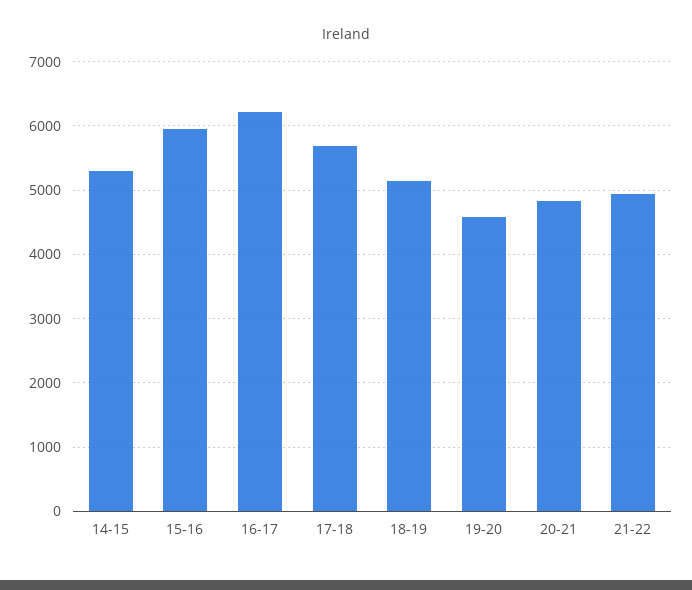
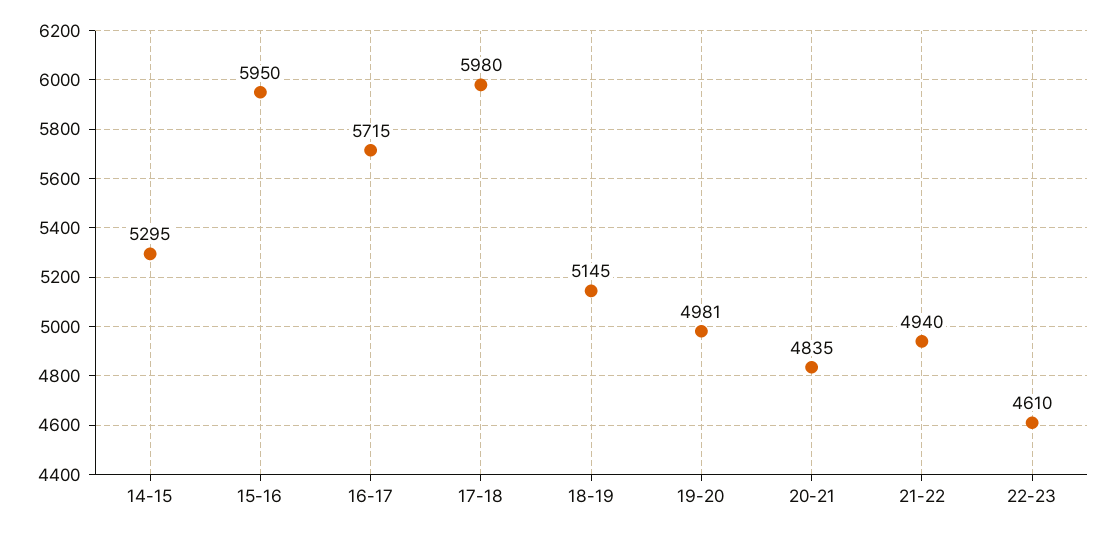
16-17: 6200 -> 5715
17-18: 5700 -> 5980
19-20: 4600 -> 4981
22-23: none -> 4610

